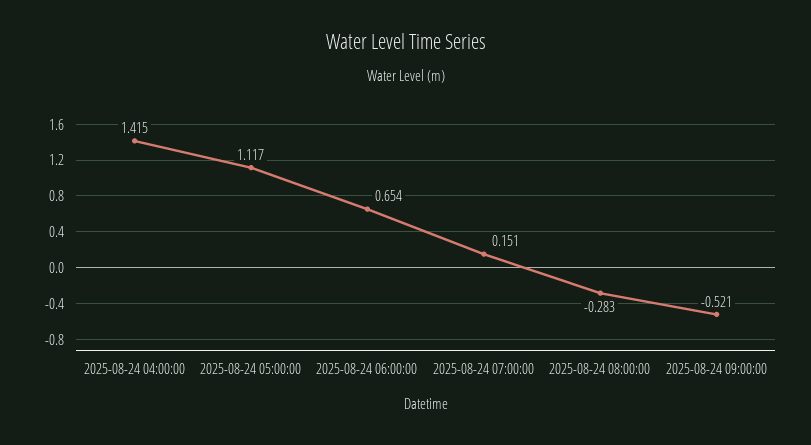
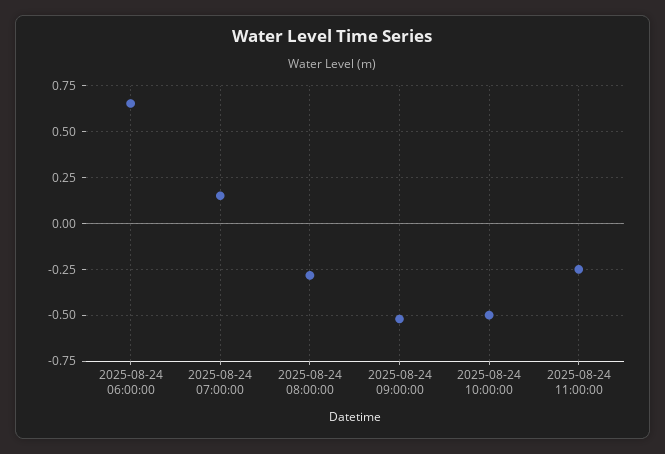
2025-08-24 04:00:00: 1.415 -> none
2025-08-24 05:00:00: 1.117 -> none
2025-08-24 10:00:00: none -> -0.5
2025-08-24 11:00:00: none -> -0.25

